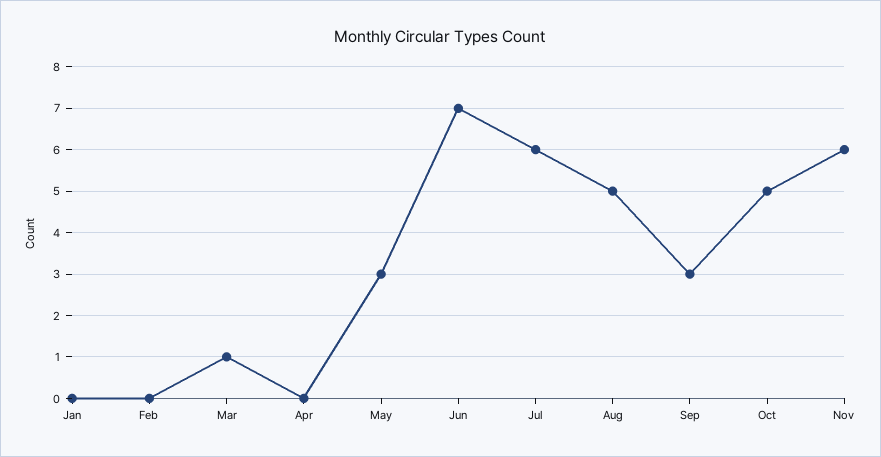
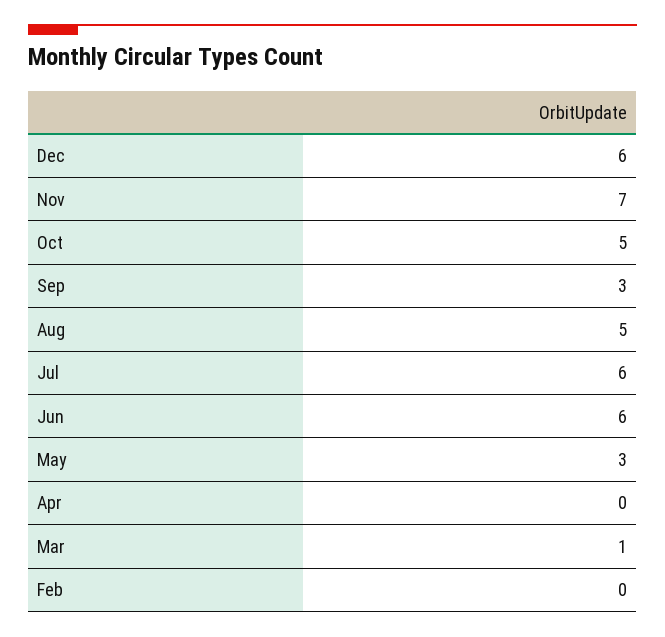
Jan: 0 -> none
Jun: 7 -> 6
Nov: 6 -> 7
Dec: none -> 6

